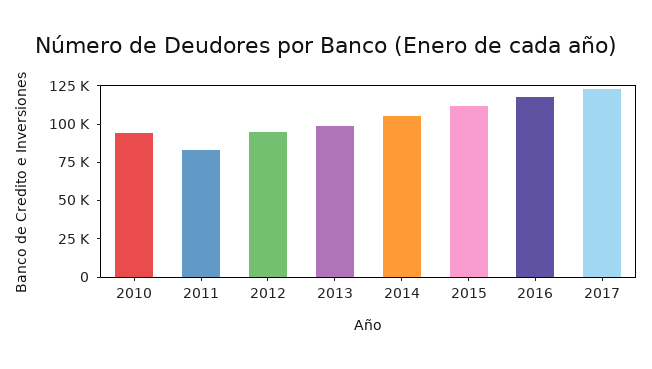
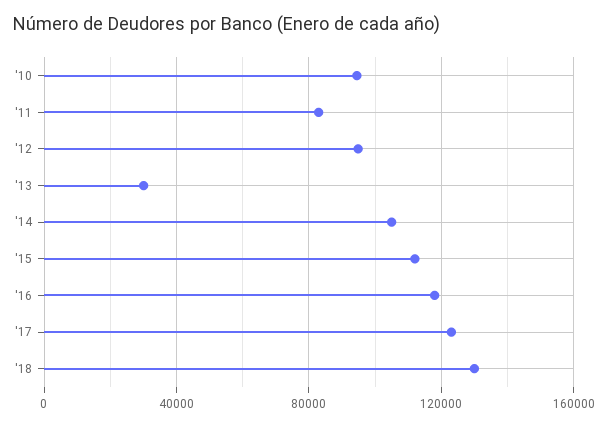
2013: 100000 -> 30000
'18: none -> 130000

